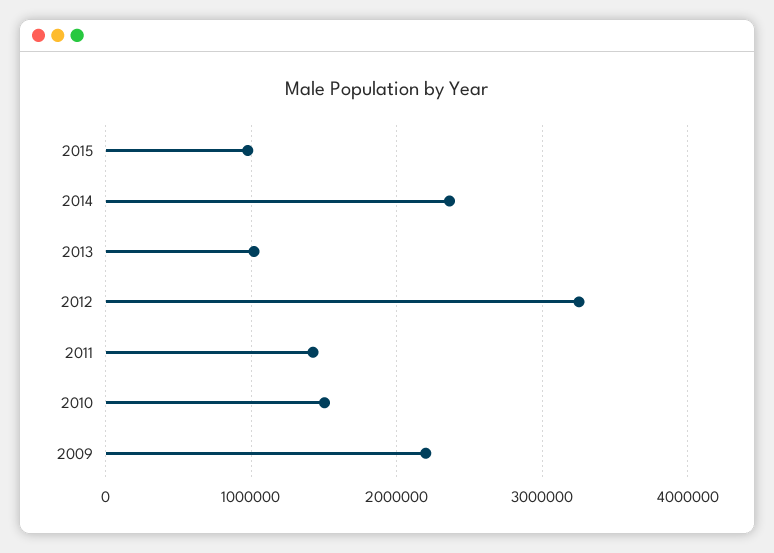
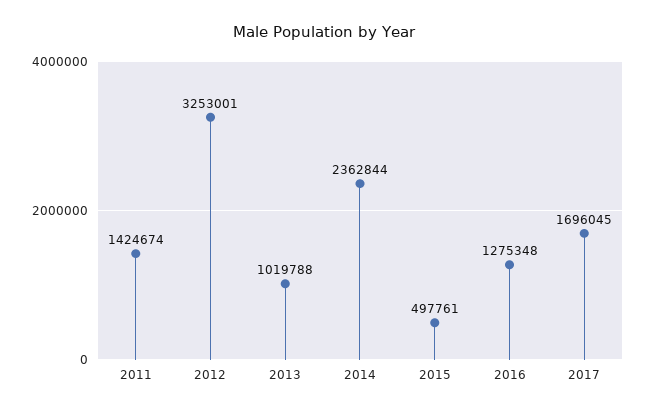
2015: 1000000 -> 497761
2010: 1500000 -> none
2009: 2200000 -> none
2016: none -> 1275348
2017: none -> 1696045

